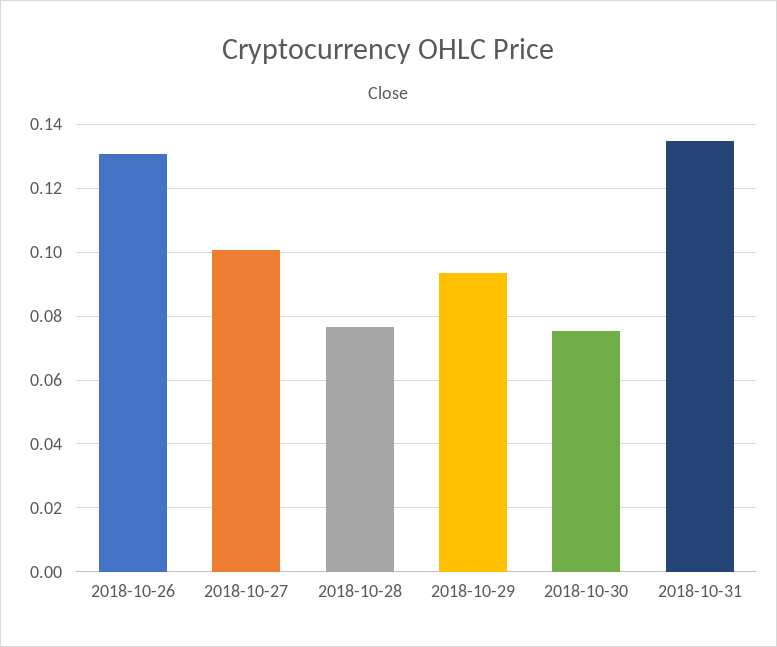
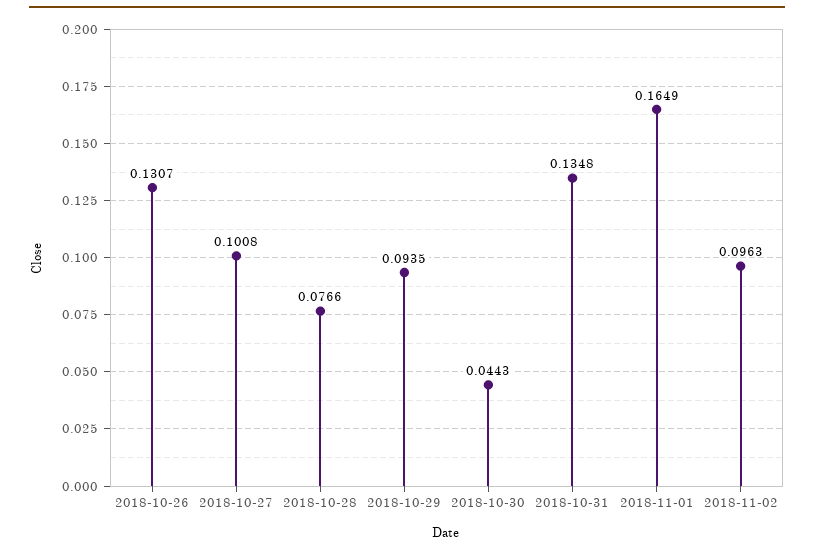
2018-10-30: 0.076 -> 0.0443
2018-11-01: none -> 0.1649
2018-11-02: none -> 0.0963

